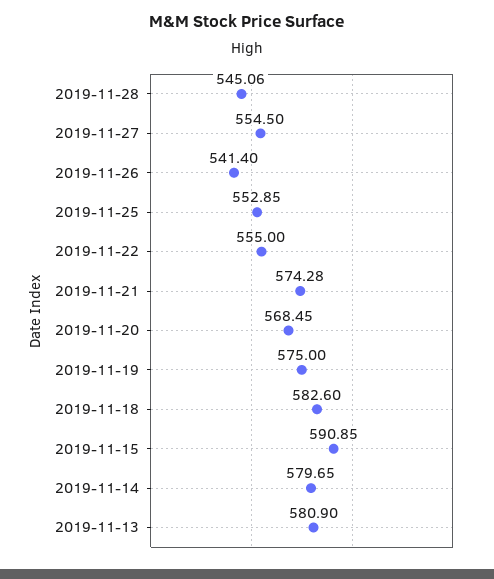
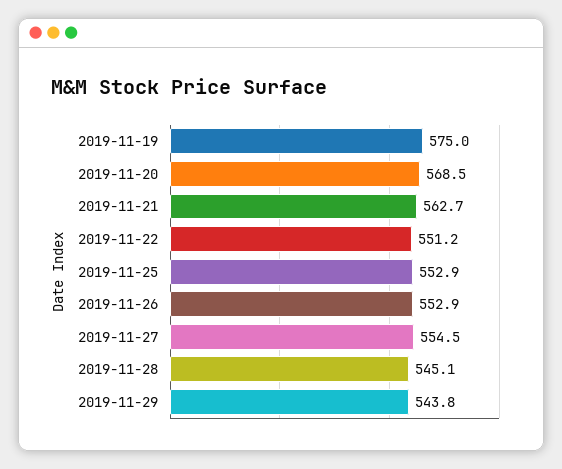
2019-11-26: 541.4 -> 552.9
2019-11-22: 555 -> 551.2
2019-11-21: 574.28 -> 562.7
2019-11-18: 582.6 -> none
2019-11-15: 590.85 -> none
2019-11-14: 579.65 -> none
2019-11-13: 580.9 -> none
2019-11-29: none -> 543.8

